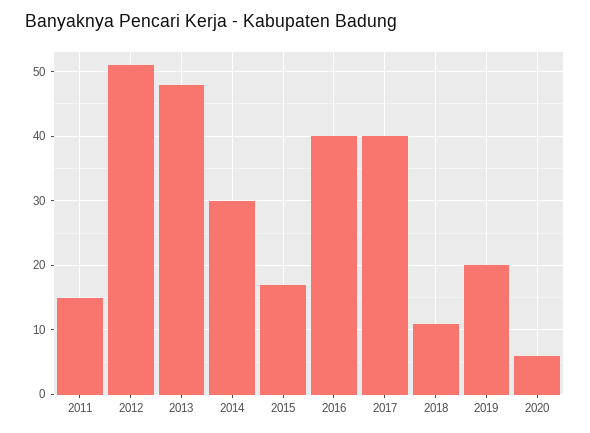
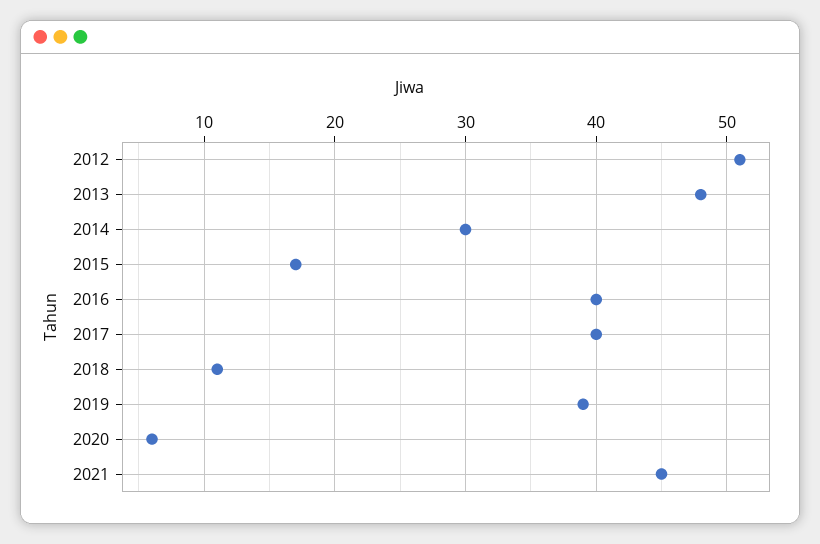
2011: 15 -> none
2019: 20 -> 39
2021: none -> 45

